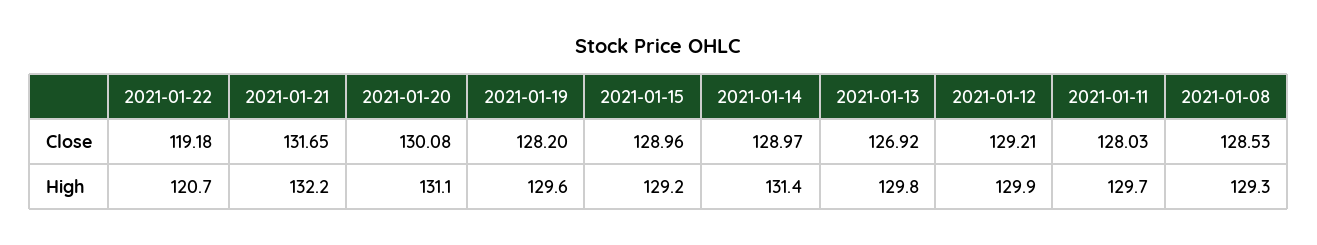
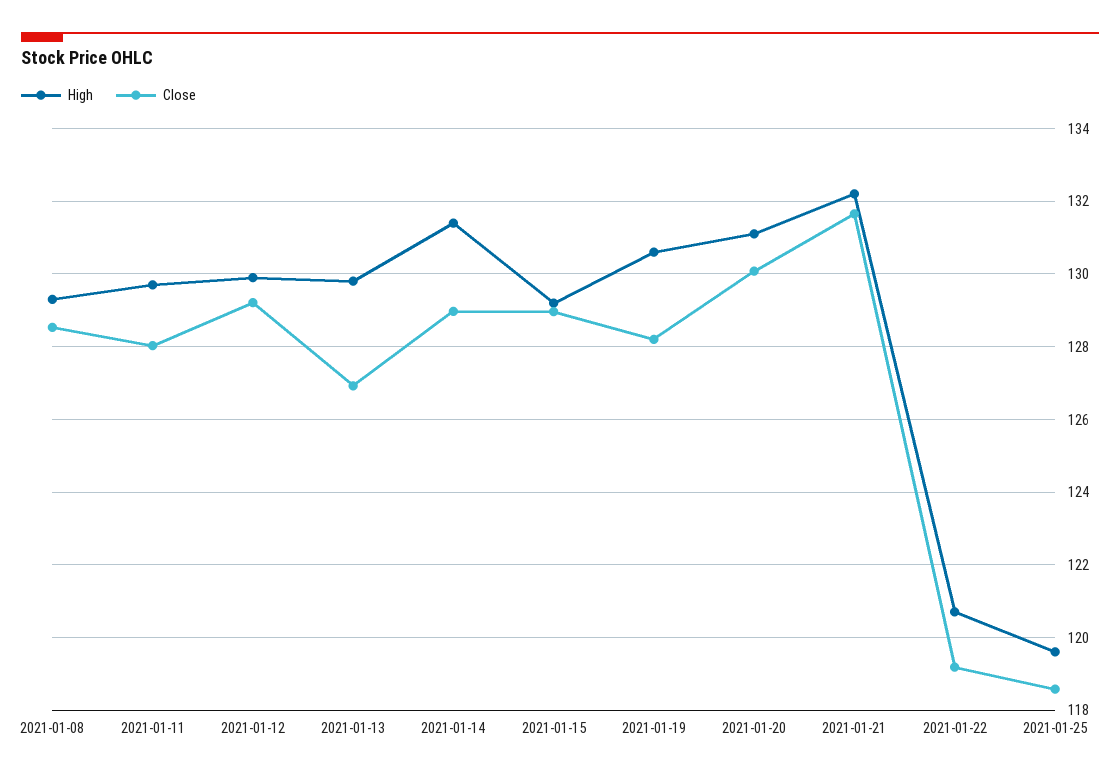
High, 2021-01-19: 129.6 -> 130.6
High, 2021-01-25: none -> 119.6
Close, 2021-01-25: none -> 118.6

